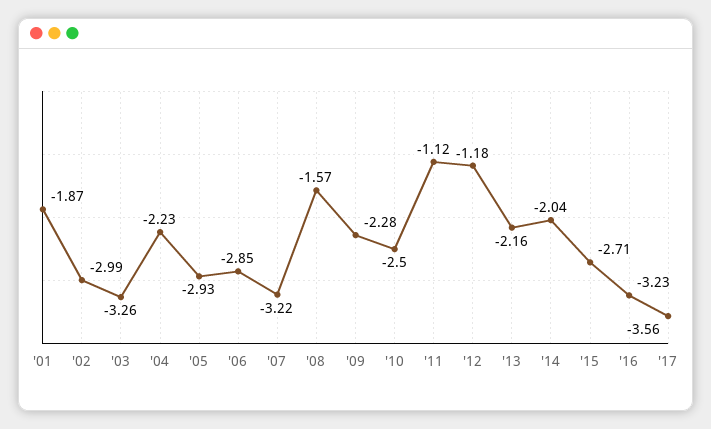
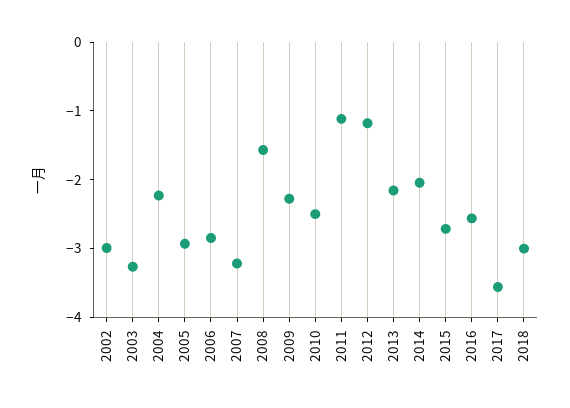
'01: -1.87 -> none
'16: -3.23 -> -2.6
2018: none -> -3

